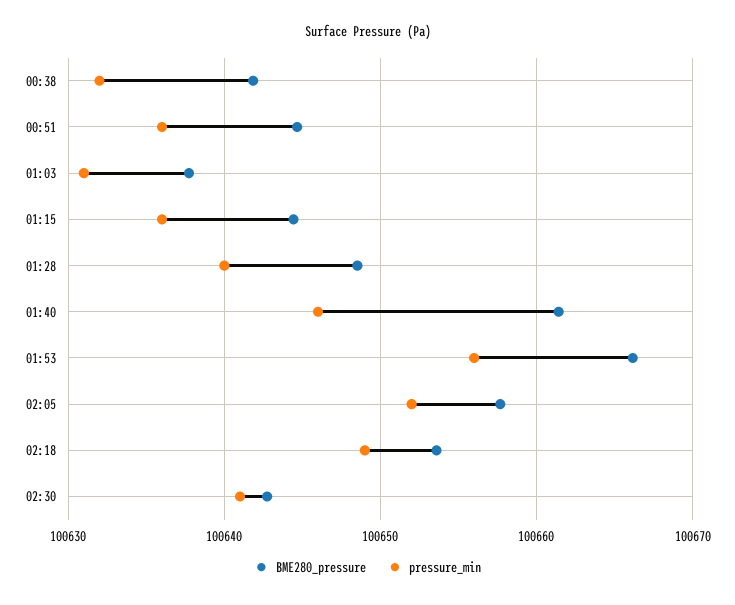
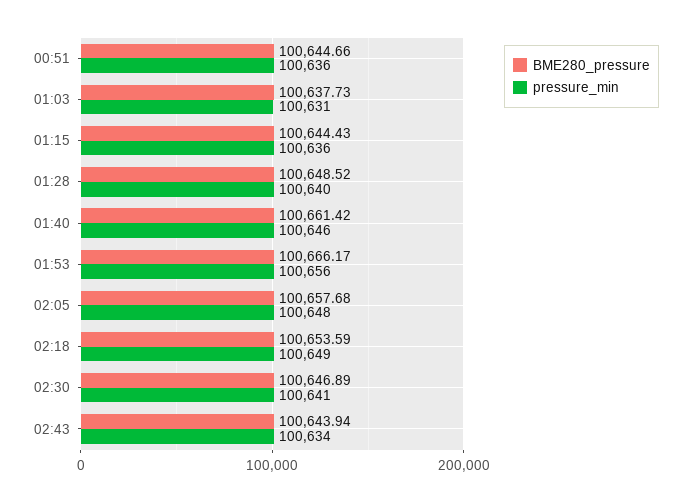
BME280_pressure, 00:38: 100642 -> none
pressure_min, 00:38: 100632 -> none
pressure_min, 02:05: 100652 -> 100648
BME280_pressure, 02:30: 100643 -> 100646.89
BME280_pressure, 02:43: none -> 100643.94
pressure_min, 02:43: none -> 100634

